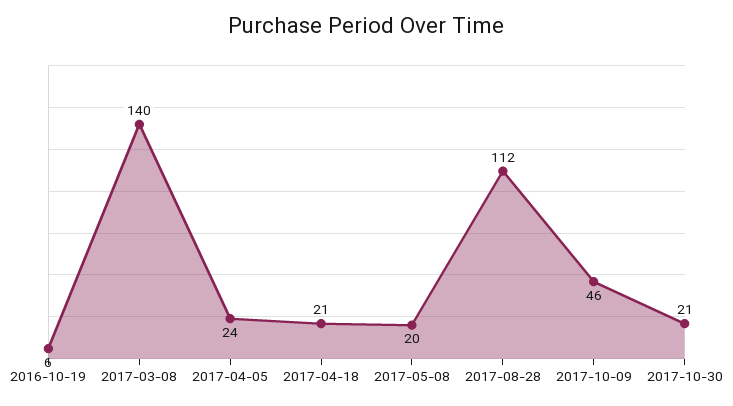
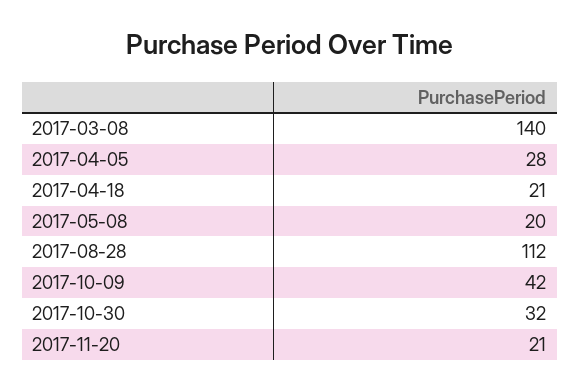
2016-10-19: 6 -> none
2017-04-05: 24 -> 28
2017-10-09: 46 -> 42
2017-10-30: 21 -> 32
2017-11-20: none -> 21

